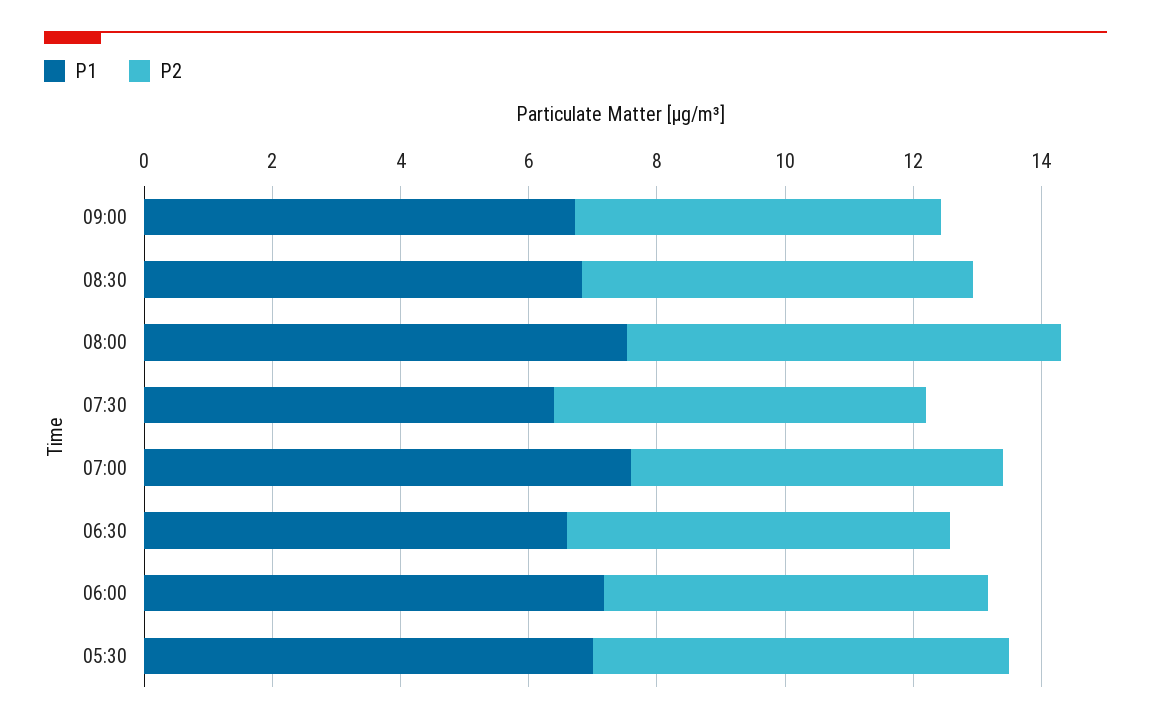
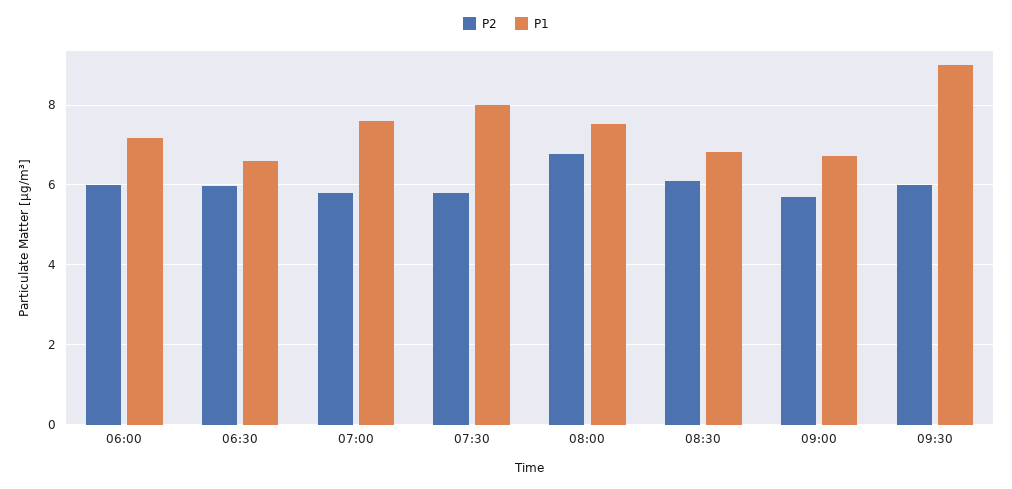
P1, 07:30: 6.5 -> 8
P1, 05:30: 7 -> none
P2, 05:30: 6.5 -> none
P2, 09:30: none -> 6
P1, 09:30: none -> 9

